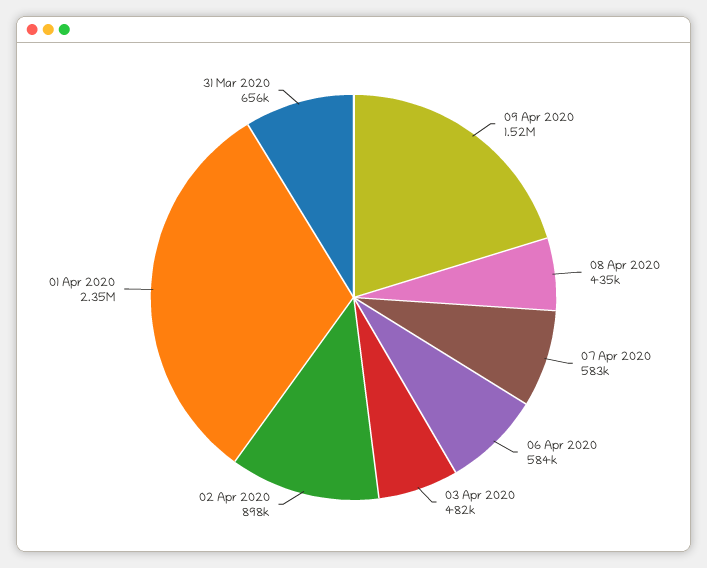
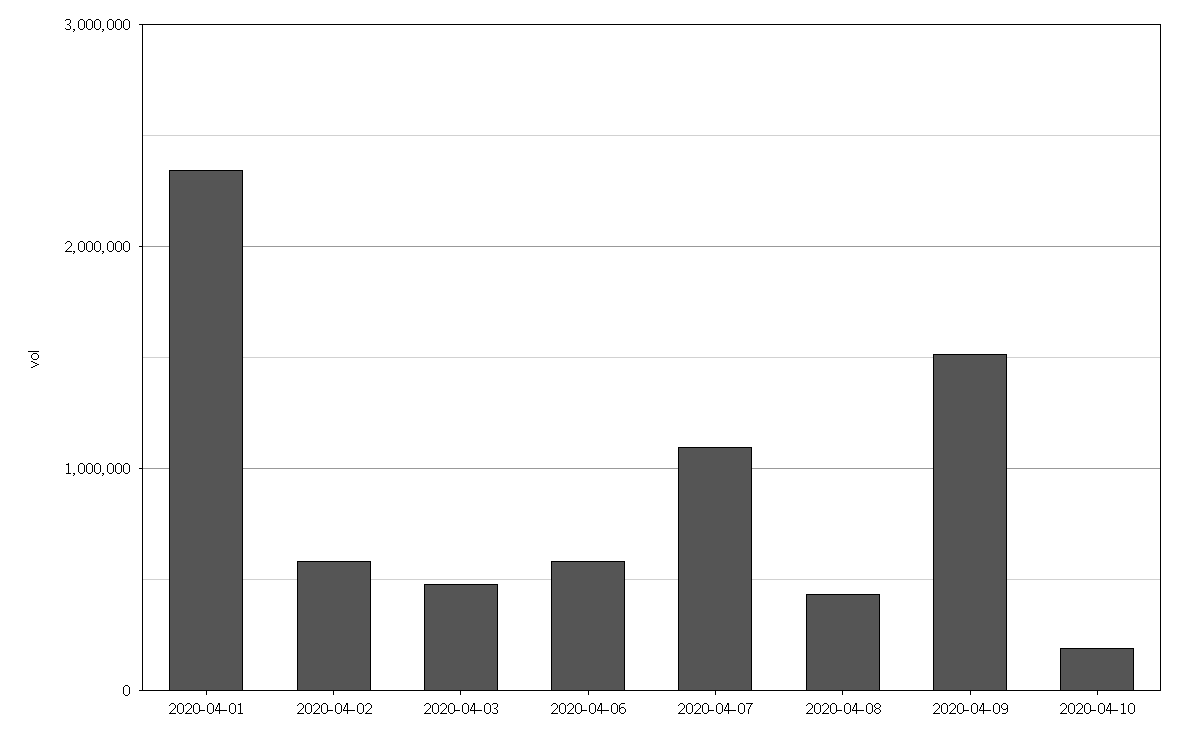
07 Apr 2020: 583000 -> 1100000
02 Apr 2020: 898000 -> 600000
31 Mar 2020: 656000 -> none
2020-04-10: none -> 200000

